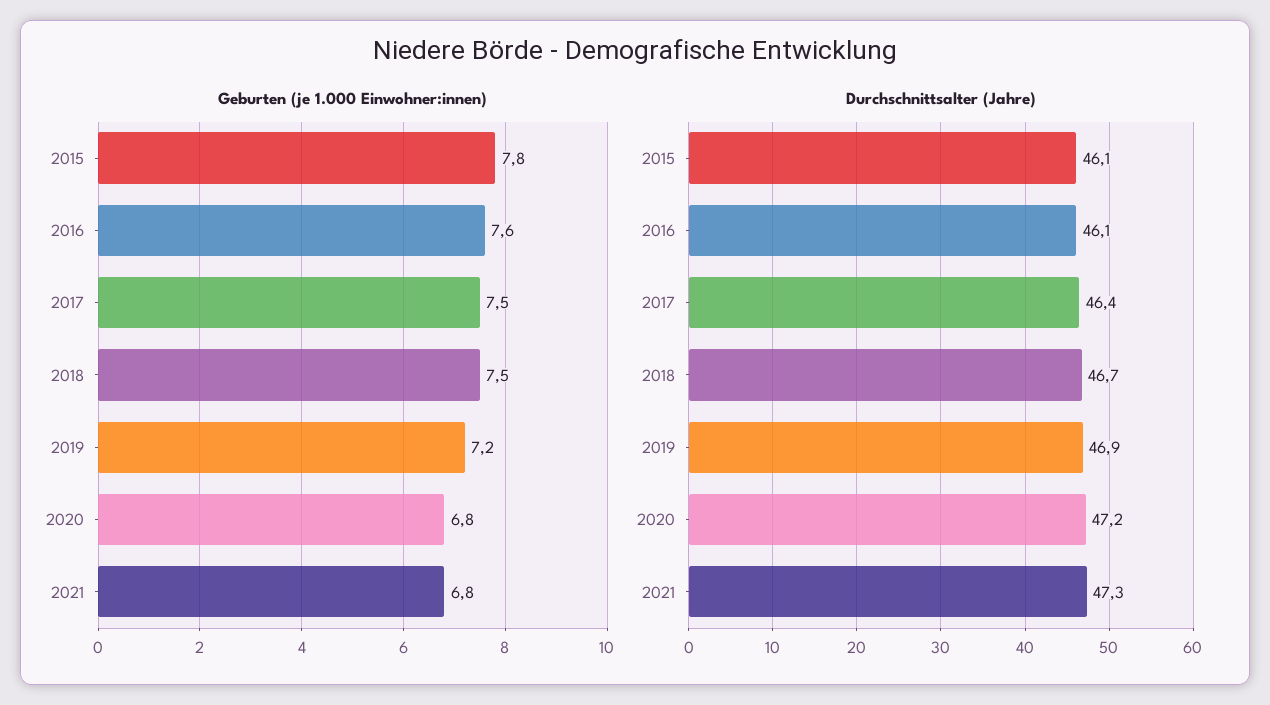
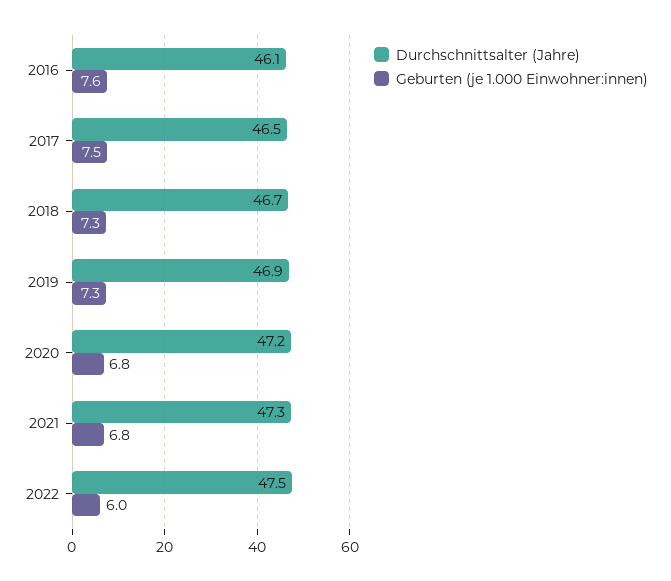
Geburten (je 1.000 Einwohner:innen), 2015: 7.8 -> none
Geburten (je 1.000 Einwohner:innen), 2018: 7.5 -> 7.3
Geburten (je 1.000 Einwohner:innen), 2019: 7.2 -> 7.3
Durchschnittsalter (Jahre), 2015: 46.1 -> none
Durchschnittsalter (Jahre), 2017: 46.4 -> 46.5
Durchschnittsalter (Jahre), 2022: none -> 47.5
Geburten (je 1.000 Einwohner:innen), 2022: none -> 6

